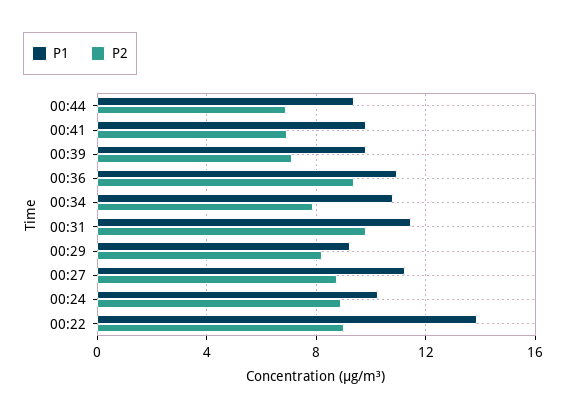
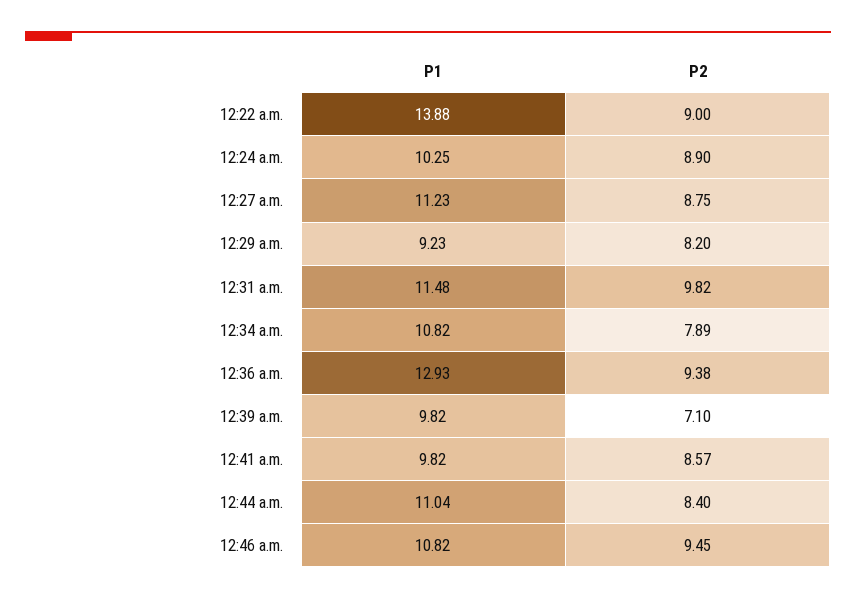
P1, 00:44: 9.5 -> 11.04
P2, 00:44: 7 -> 8.4
P2, 00:41: 7 -> 8.57
P1, 00:36: 11 -> 12.93
P1, 12:46 a.m.: none -> 10.82
P2, 12:46 a.m.: none -> 9.45

